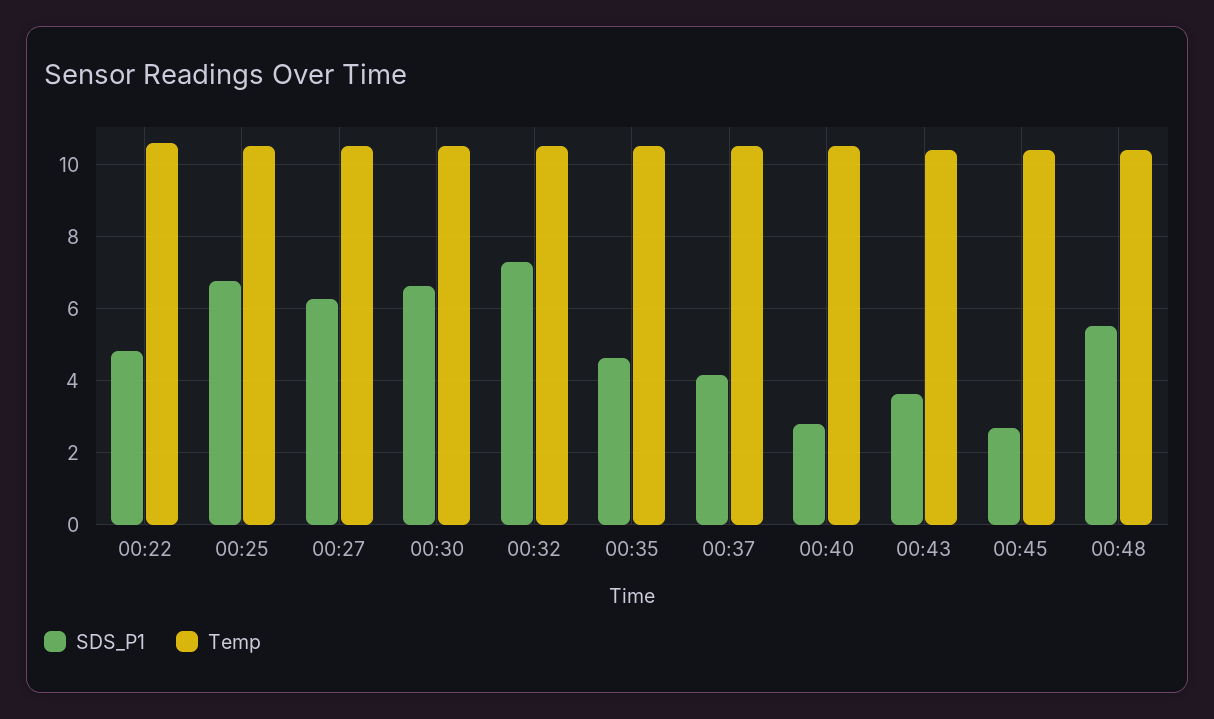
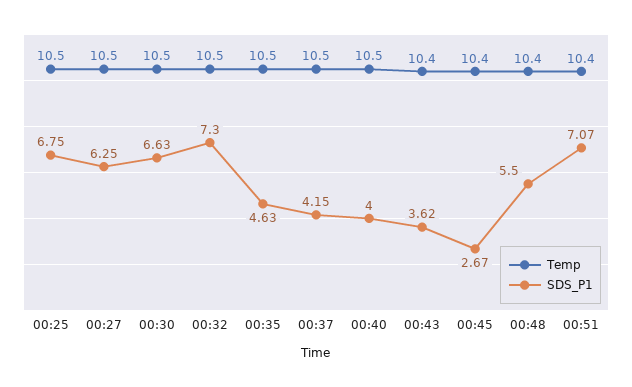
SDS_P1, 00:22: 4.8 -> none
Temp, 00:22: 10.6 -> none
SDS_P1, 00:40: 2.8 -> 4
Temp, 00:51: none -> 10.4
SDS_P1, 00:51: none -> 7.07

